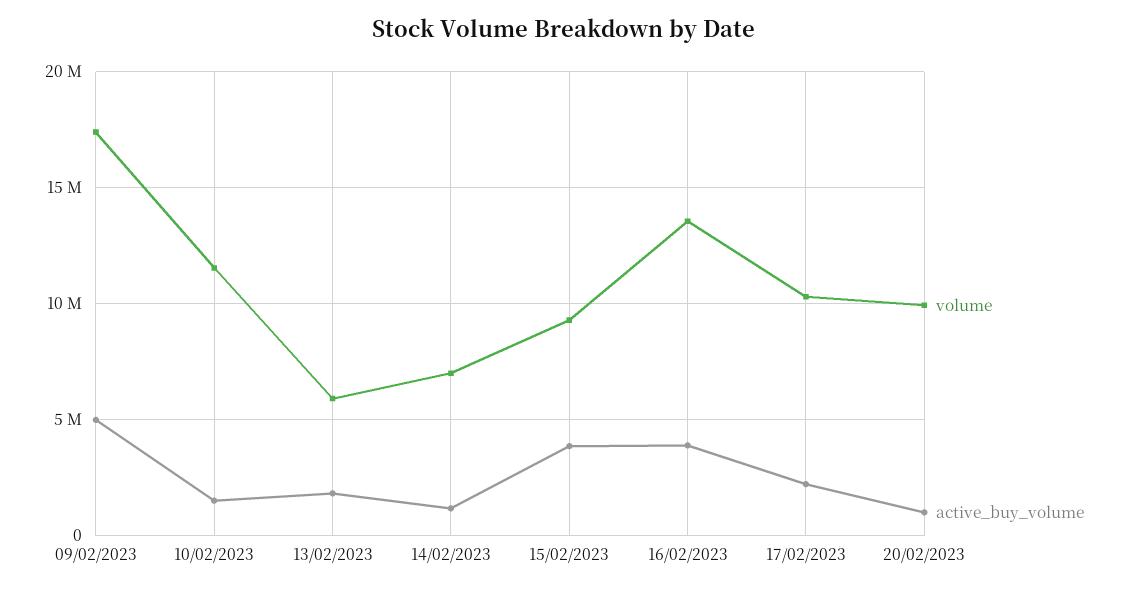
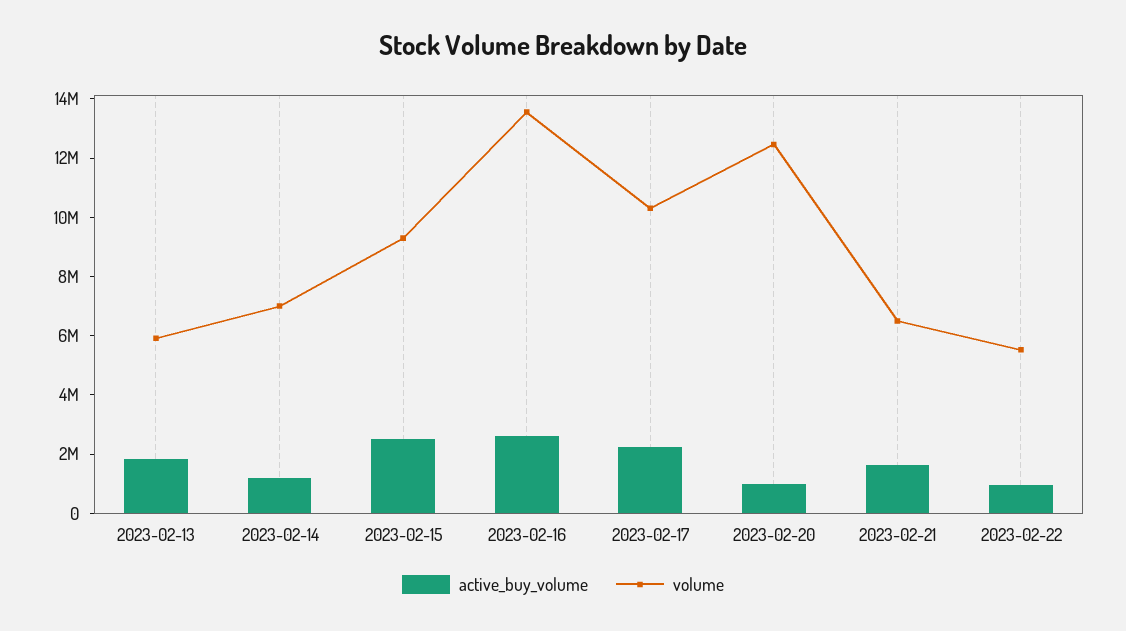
volume, 09/02/2023: 17500000 -> none
active_buy_volume, 09/02/2023: 5000000 -> none
volume, 10/02/2023: 11500000 -> none
active_buy_volume, 10/02/2023: 1500000 -> none
active_buy_volume, 15/02/2023: 4000000 -> 2500000
active_buy_volume, 16/02/2023: 4000000 -> 2500000
volume, 20/02/2023: 10000000 -> 12500000
active_buy_volume, 2023-02-21: none -> 1500000
volume, 2023-02-21: none -> 6500000
active_buy_volume, 2023-02-22: none -> 1000000
volume, 2023-02-22: none -> 5500000

